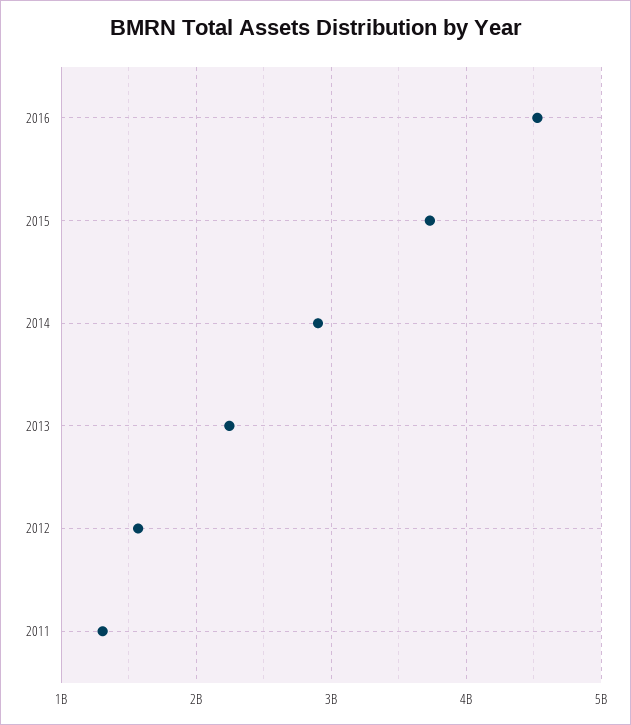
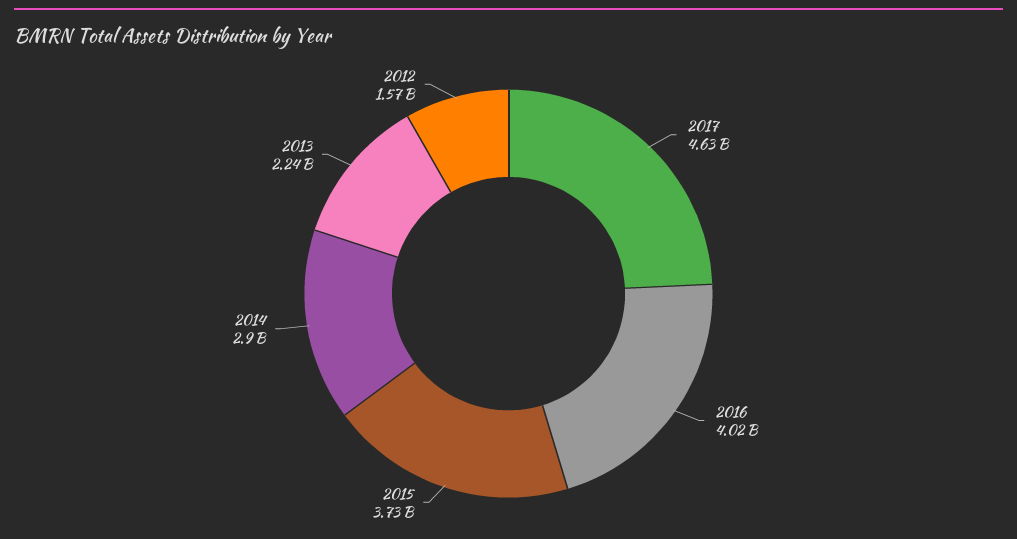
2016: 4500000000 -> 4020000000
2011: 1300000000 -> none
2017: none -> 4630000000

